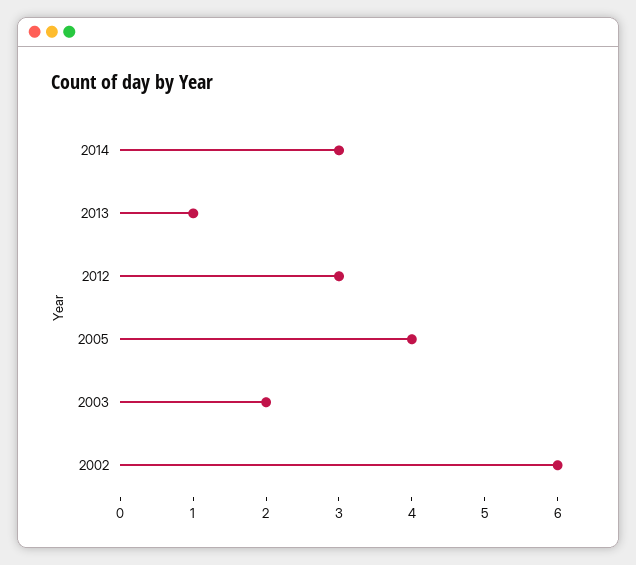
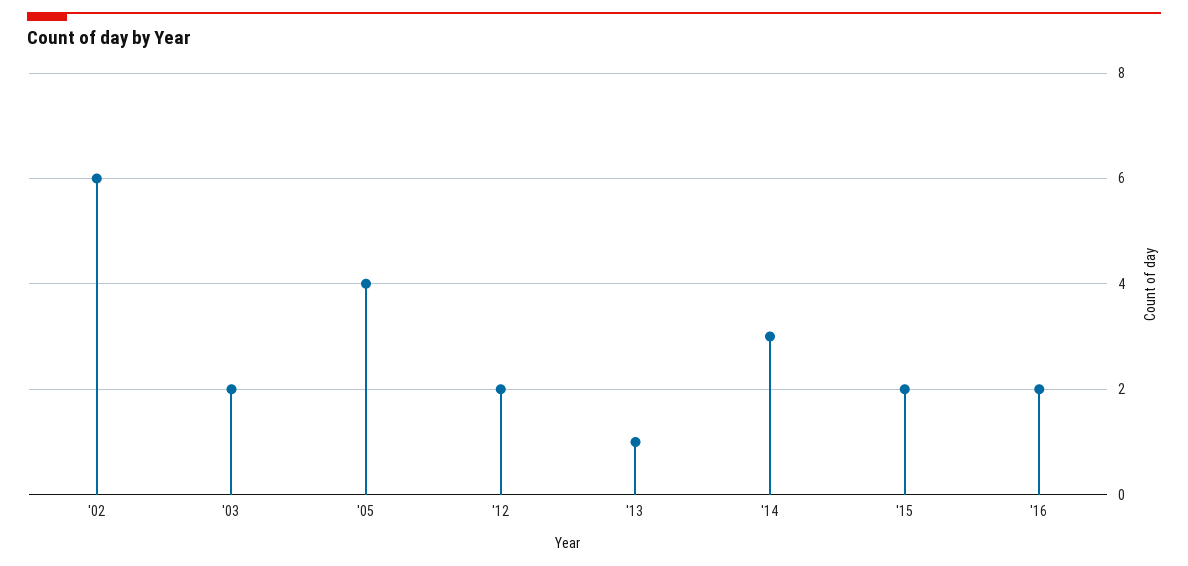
2012: 3 -> 2
'15: none -> 2
'16: none -> 2

